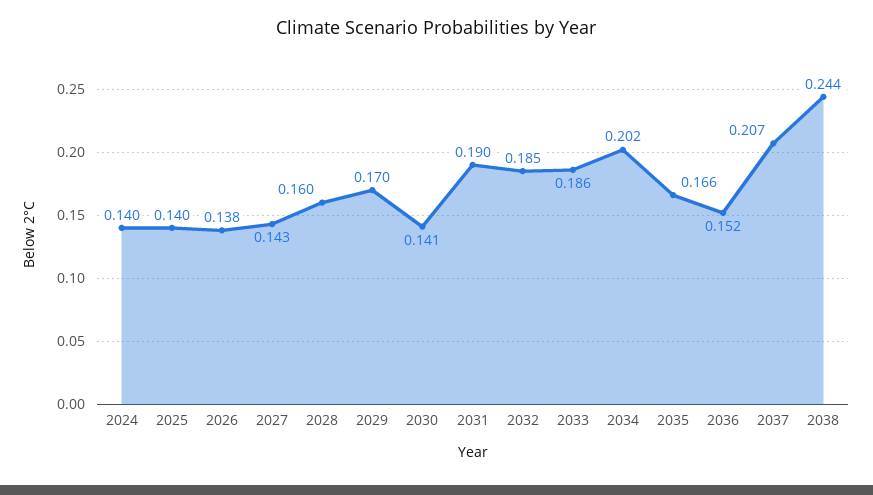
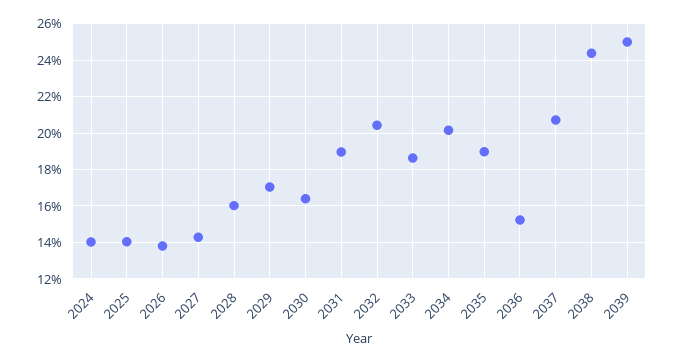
2030: 0.141 -> 0.165
2032: 0.185 -> 0.205
2035: 0.166 -> 0.19
2039: none -> 0.25

